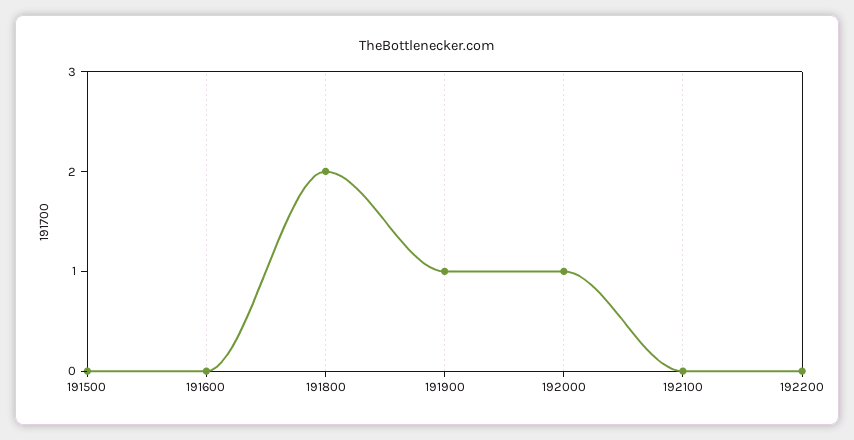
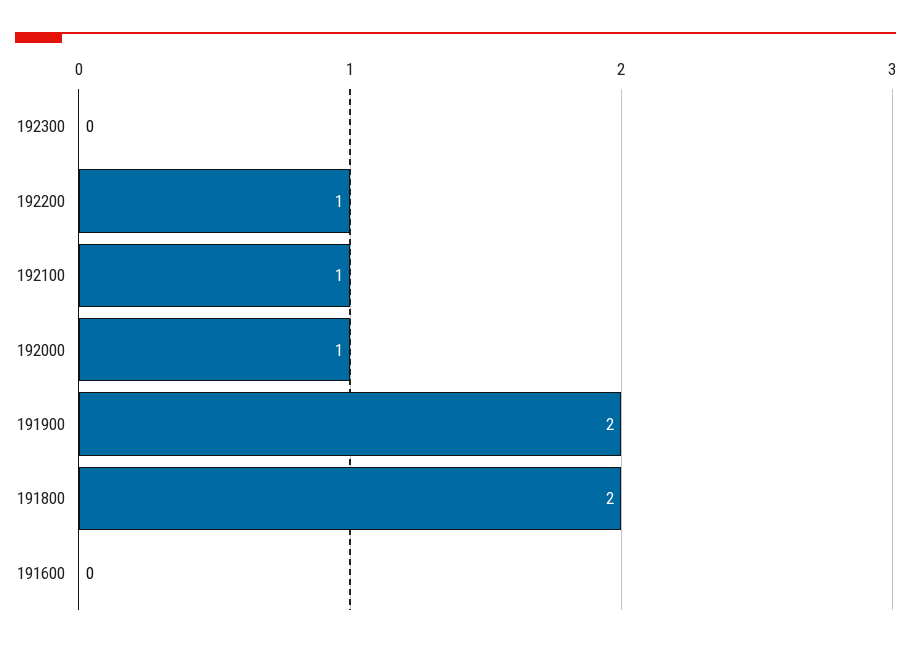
191500: 0 -> none
191900: 1 -> 2
192100: 0 -> 1
192200: 0 -> 1
192300: none -> 0

